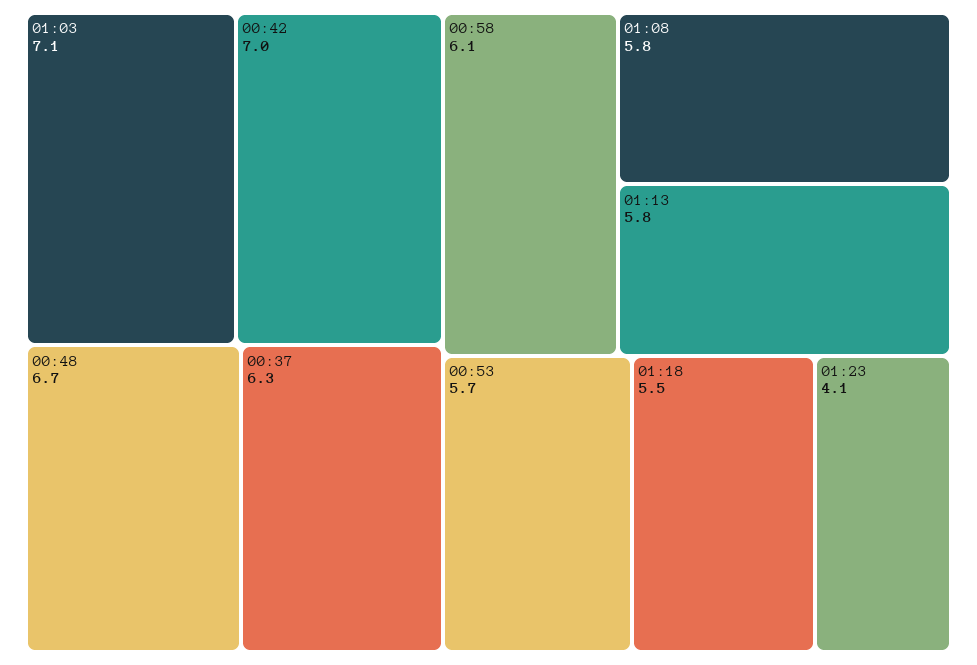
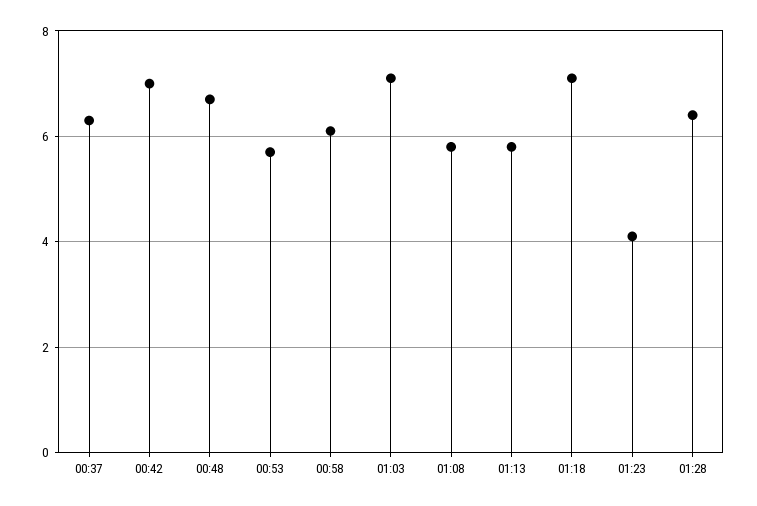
01:18: 5.5 -> 7
01:28: none -> 6.5

